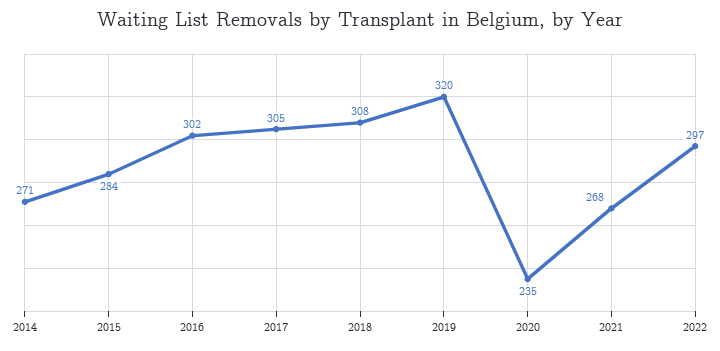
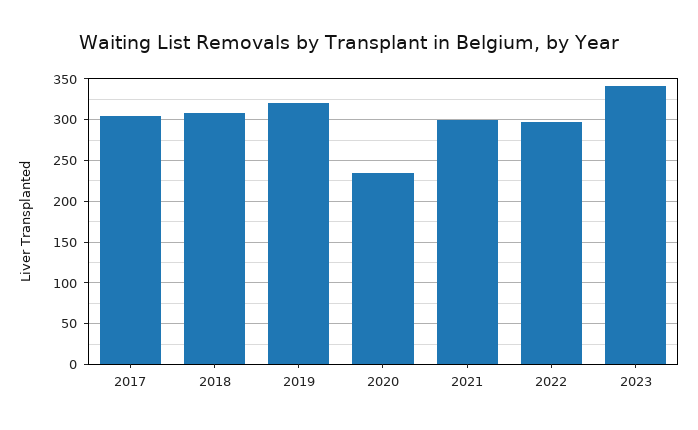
2014: 271 -> none
2015: 284 -> none
2016: 302 -> none
2021: 268 -> 300
2023: none -> 340

